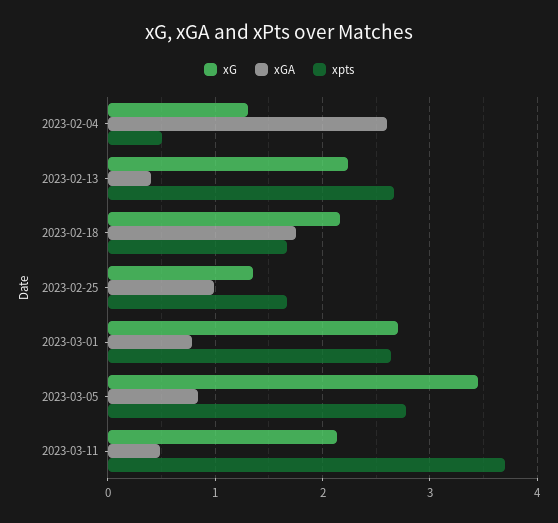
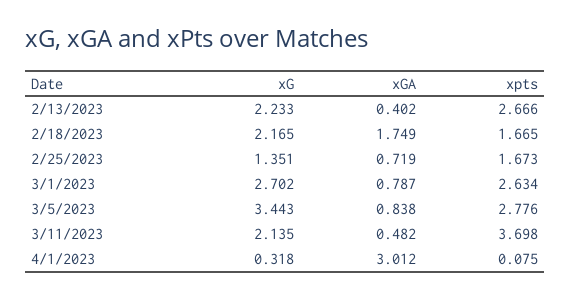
xG, 2023-02-04: 1.3 -> none
xGA, 2023-02-04: 2.6 -> none
xpts, 2023-02-04: 0.5 -> none
xGA, 2023-02-25: 1 -> 0.719
xG, 4/1/2023: none -> 0.318
xGA, 4/1/2023: none -> 3.012
xpts, 4/1/2023: none -> 0.075

